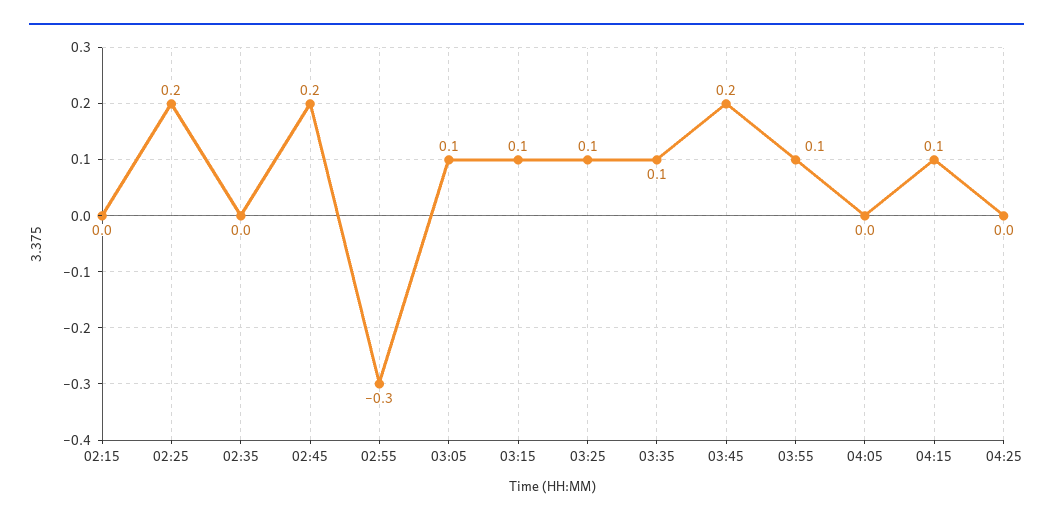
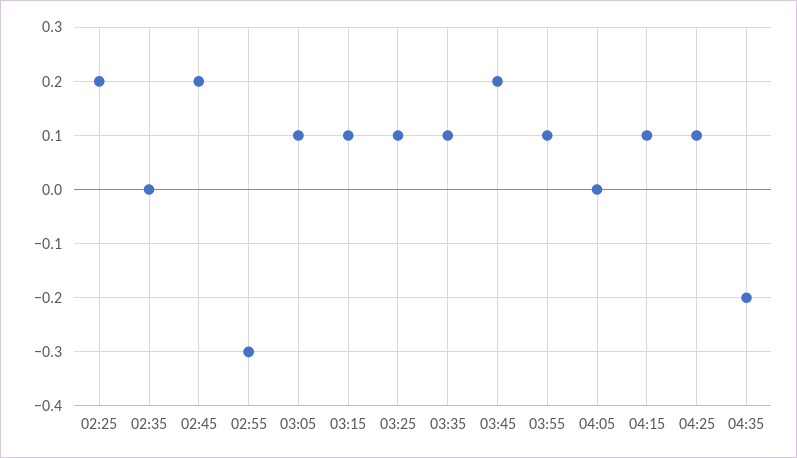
02:15: 0 -> none
04:25: 0 -> 0.1
04:35: none -> -0.2

